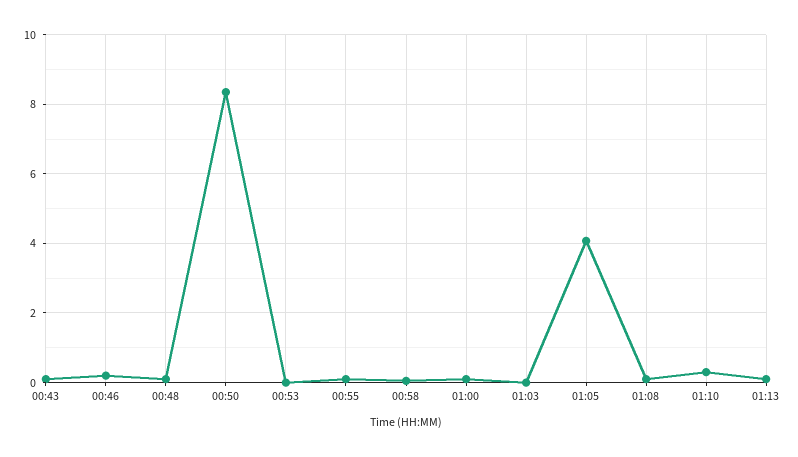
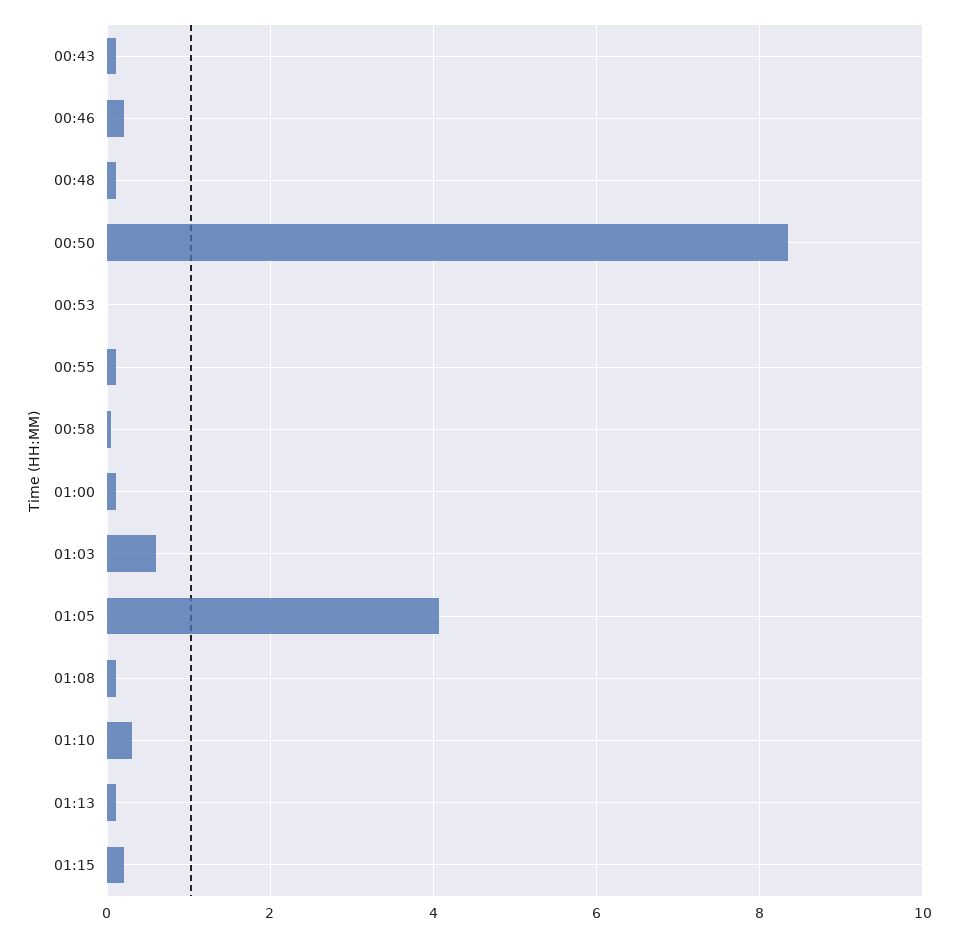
01:03: 0 -> 0.6
01:15: none -> 0.2

